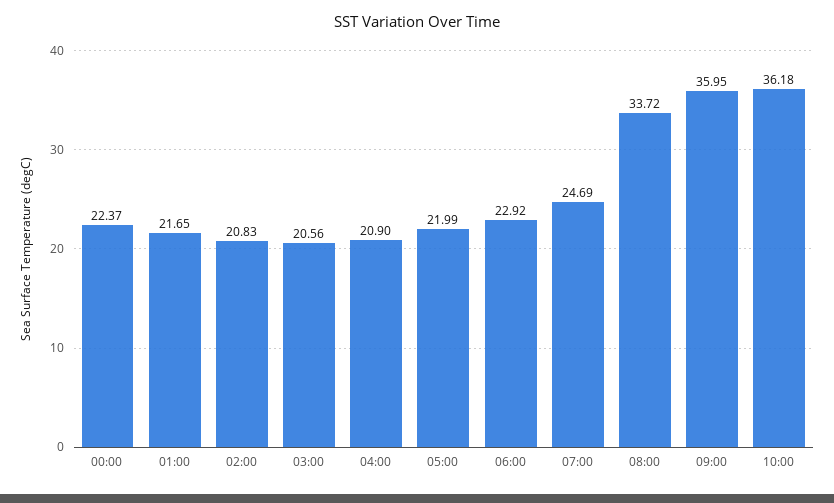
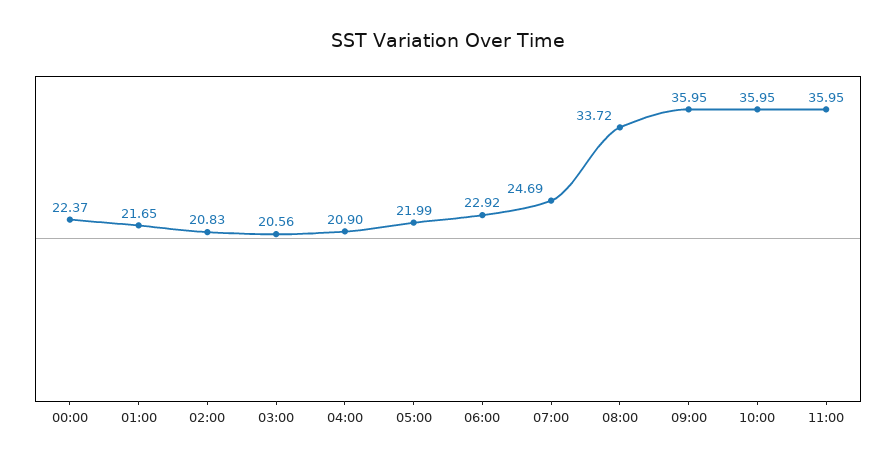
10:00: 36.18 -> 35.95
11:00: none -> 35.95

